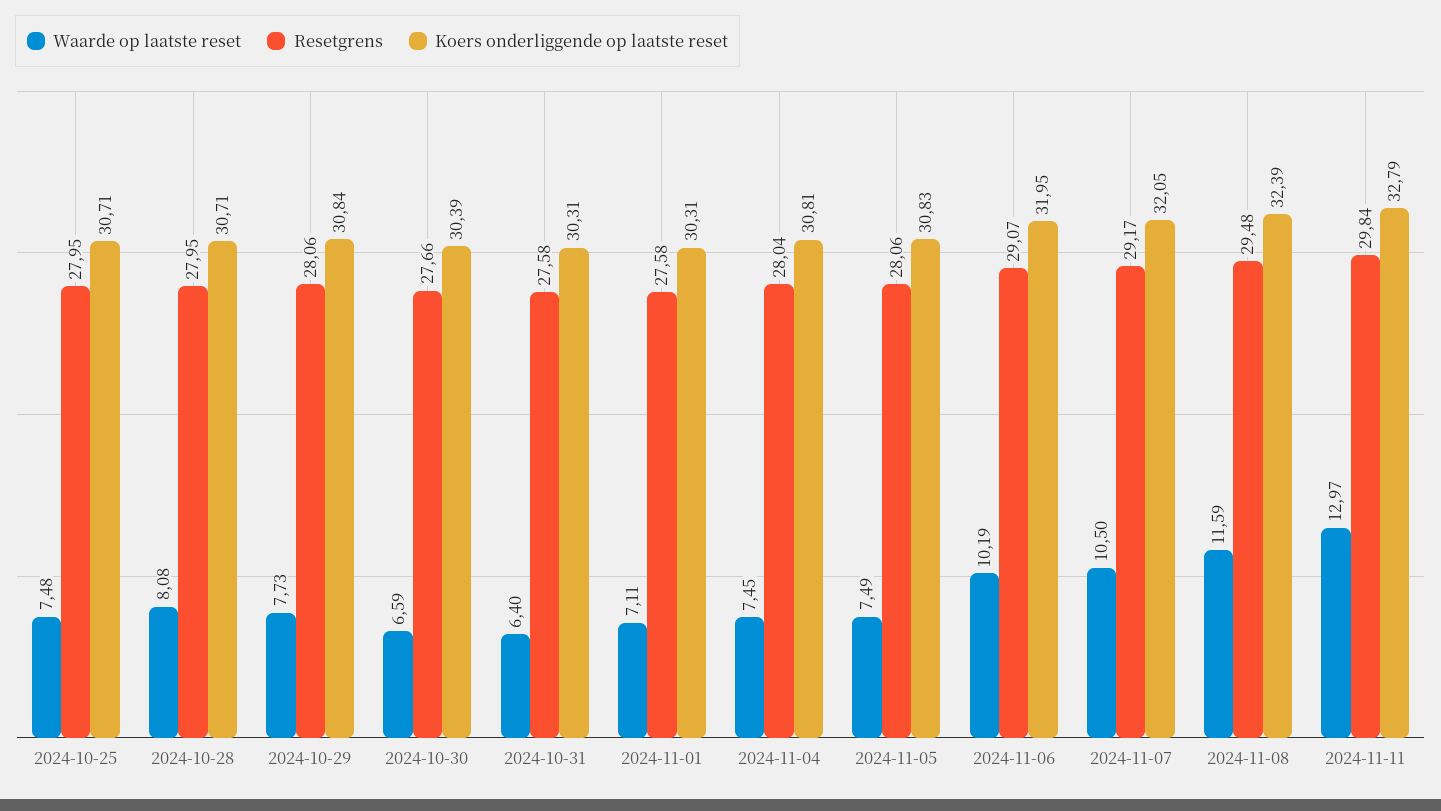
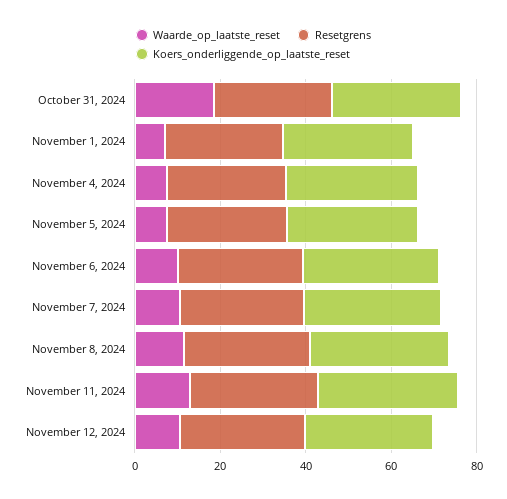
Waarde op laatste reset, 2024-10-25: 7.48 -> none
Resetgrens, 2024-10-25: 27.95 -> none
Koers onderliggende op laatste reset, 2024-10-25: 30.71 -> none
Waarde op laatste reset, 2024-10-28: 8.08 -> none
Resetgrens, 2024-10-28: 27.95 -> none
Koers onderliggende op laatste reset, 2024-10-28: 30.71 -> none
Waarde op laatste reset, 2024-10-29: 7.73 -> none
Resetgrens, 2024-10-29: 28.06 -> none
Koers onderliggende op laatste reset, 2024-10-29: 30.84 -> none
Waarde op laatste reset, 2024-10-30: 6.59 -> none
Resetgrens, 2024-10-30: 27.66 -> none
Koers onderliggende op laatste reset, 2024-10-30: 30.39 -> none
Waarde op laatste reset, 2024-10-31: 6.4 -> 20
Waarde op laatste reset, November 12, 2024: none -> 10
Resetgrens, November 12, 2024: none -> 30
Koers onderliggende op laatste reset, November 12, 2024: none -> 30

